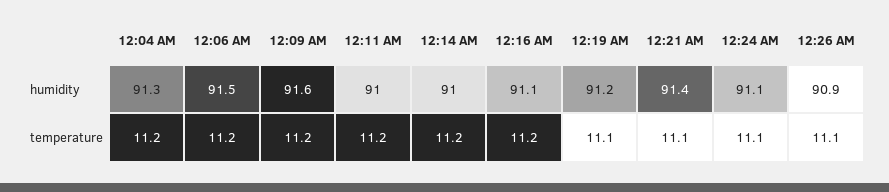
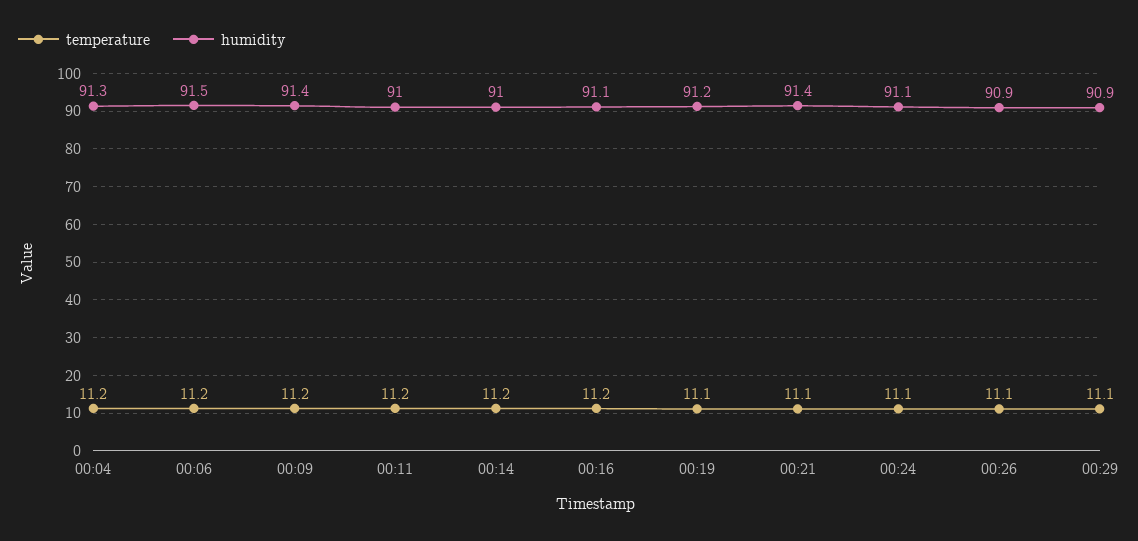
humidity, 12:09 AM: 91.6 -> 91.4
temperature, 00:29: none -> 11.1
humidity, 00:29: none -> 90.9

